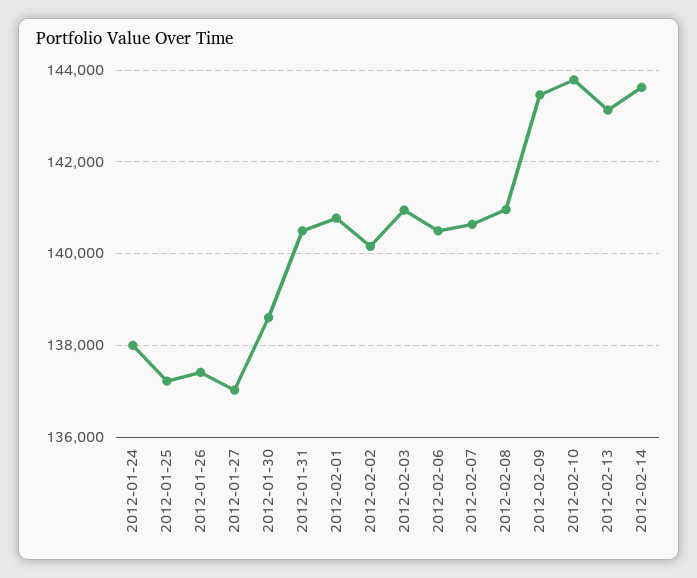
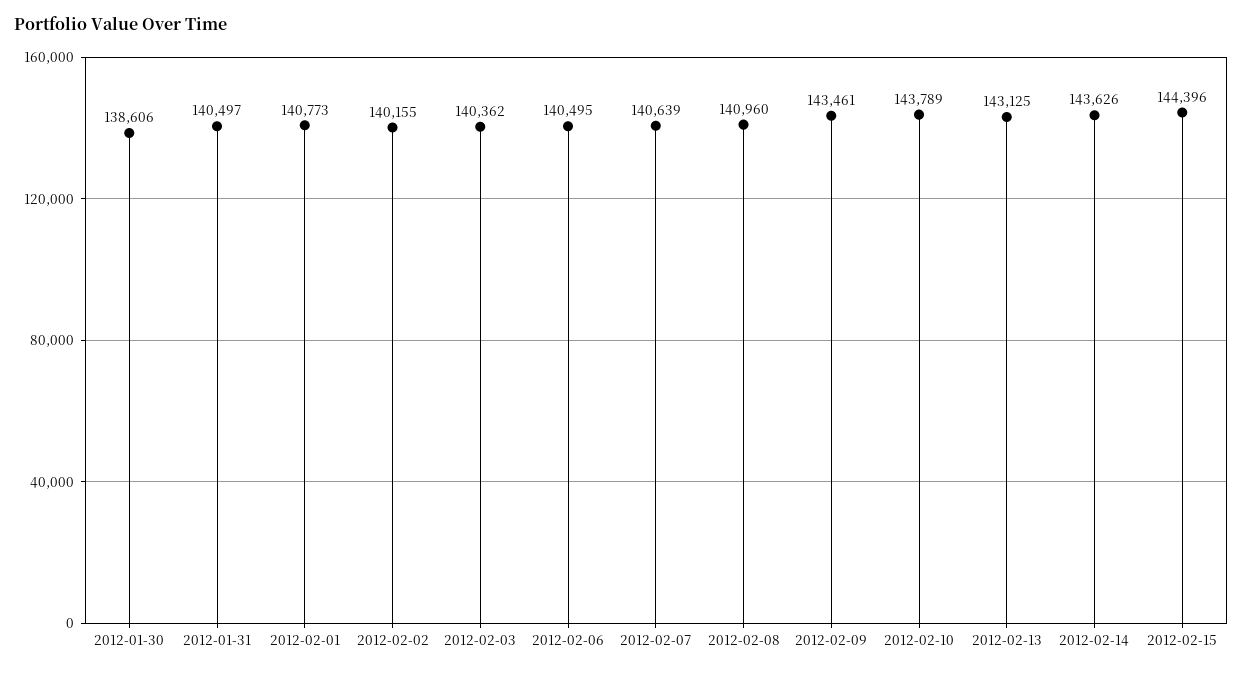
2012-01-24: 138000 -> none
2012-01-25: 137200 -> none
2012-01-26: 137400 -> none
2012-01-27: 137000 -> none
2012-02-03: 141000 -> 140362
2012-02-15: none -> 144396

